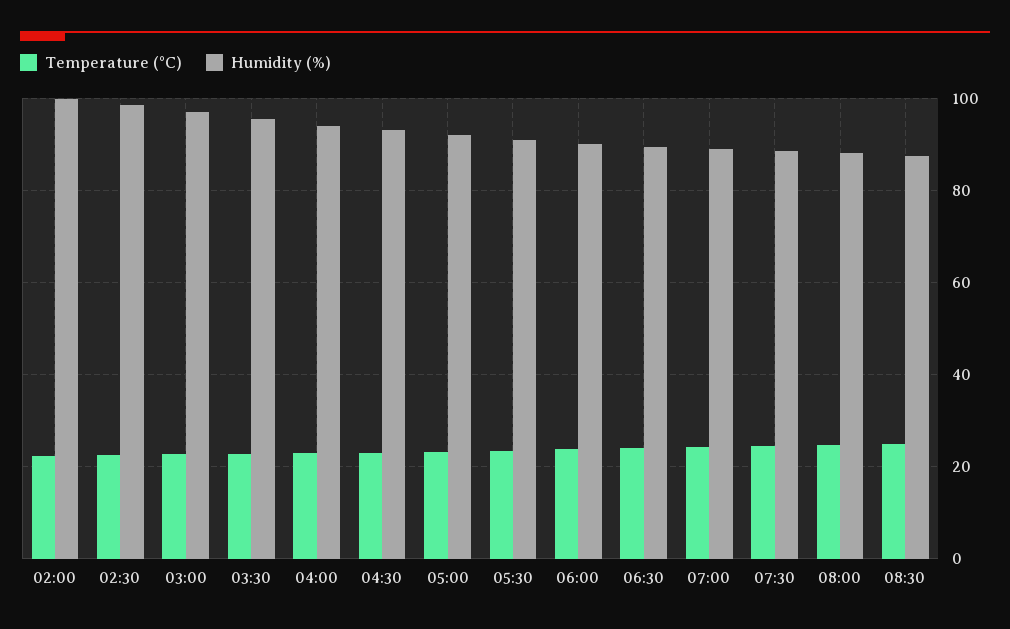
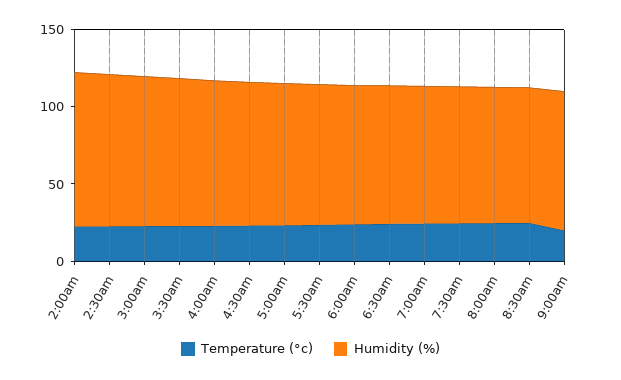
Temperature (°C), 9:00am: none -> 20
Humidity (%), 9:00am: none -> 90

